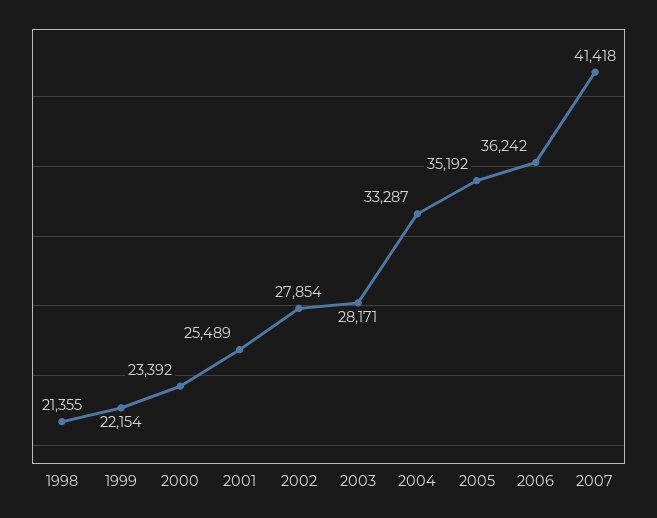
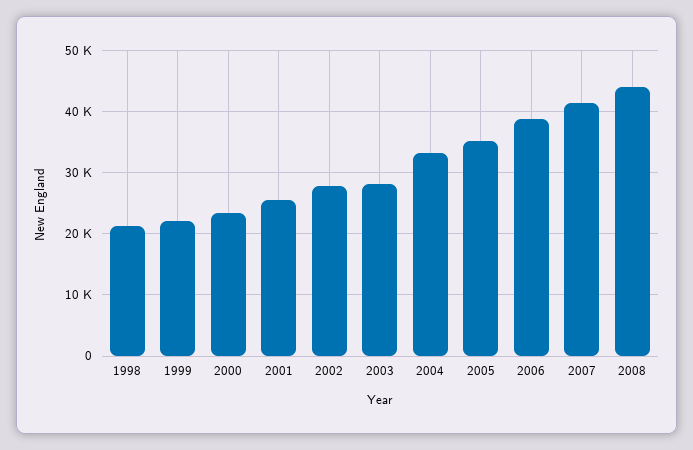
2006: 36242 -> 39000
2008: none -> 44000

